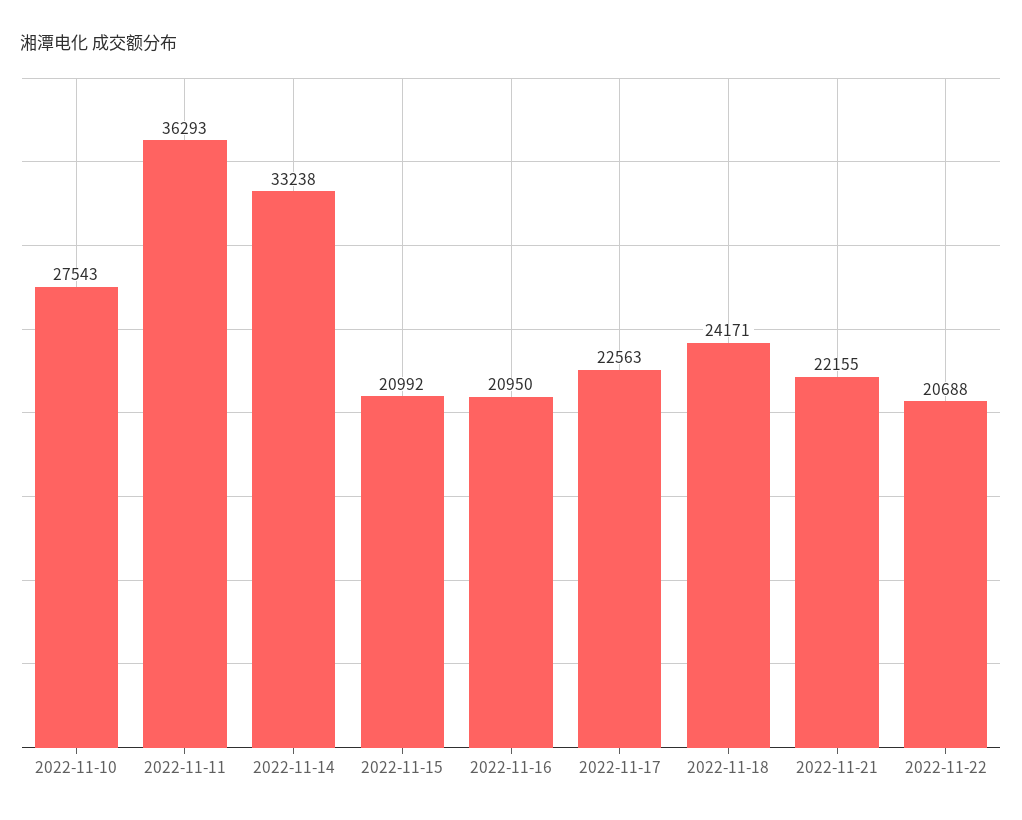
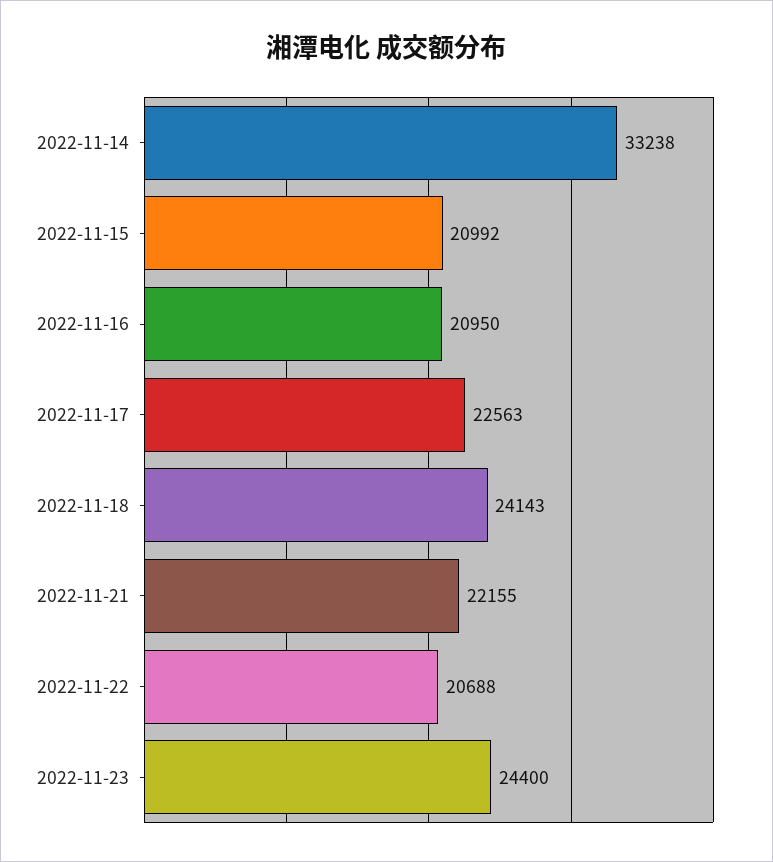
2022-11-10: 27543 -> none
2022-11-11: 36293 -> none
2022-11-18: 24171 -> 24143
2022-11-23: none -> 24400

